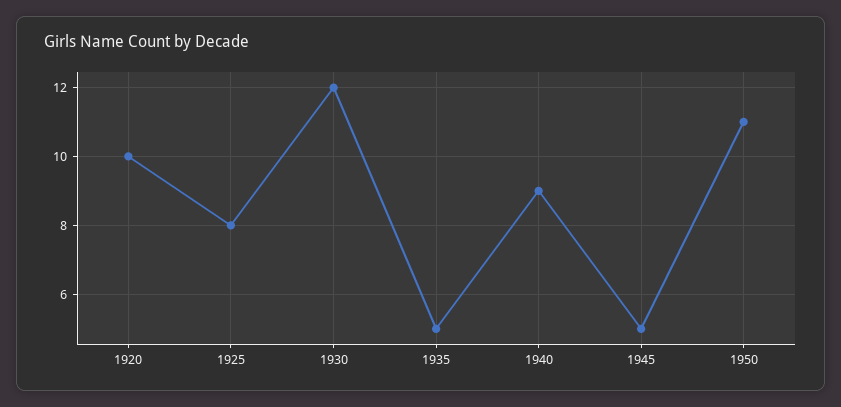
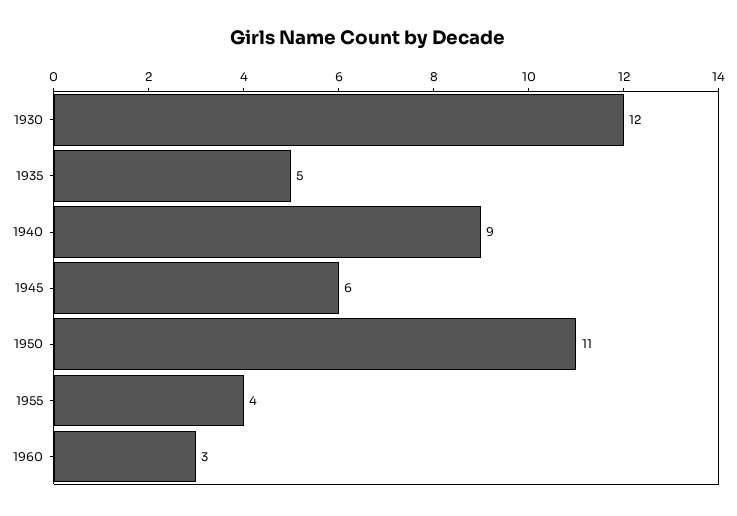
1920: 10 -> none
1925: 8 -> none
1945: 5 -> 6
1955: none -> 4
1960: none -> 3

